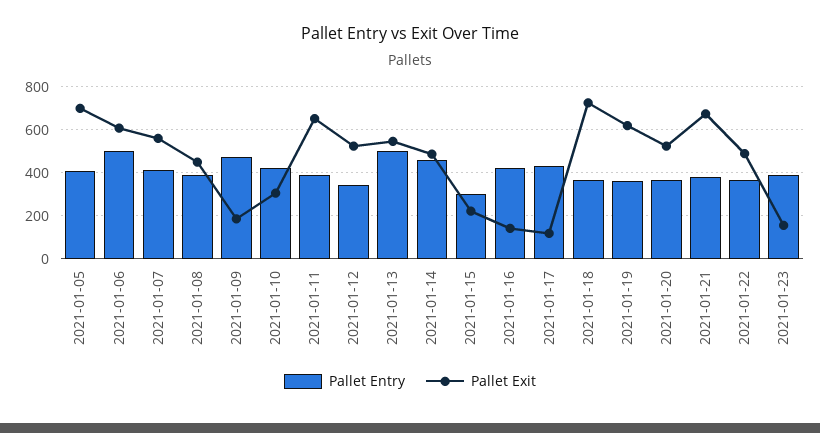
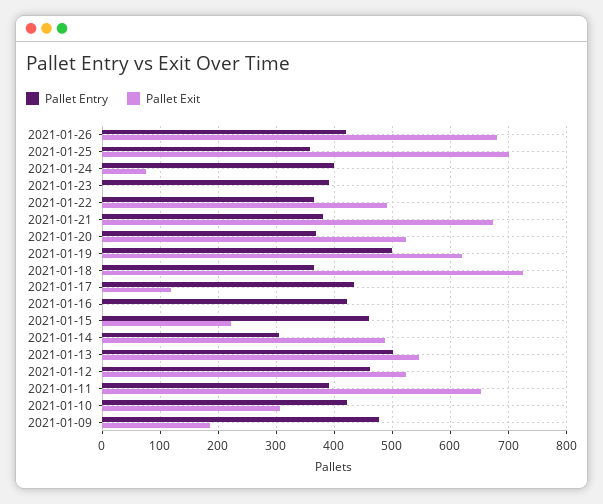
Pallet Entry, 2021-01-05: 400 -> none
Pallet Exit, 2021-01-05: 700 -> none
Pallet Entry, 2021-01-06: 500 -> none
Pallet Exit, 2021-01-06: 600 -> none
Pallet Entry, 2021-01-07: 400 -> none
Pallet Exit, 2021-01-07: 550 -> none
Pallet Entry, 2021-01-08: 400 -> none
Pallet Exit, 2021-01-08: 450 -> none
Pallet Entry, 2021-01-12: 350 -> 460
Pallet Entry, 2021-01-14: 450 -> 300
Pallet Entry, 2021-01-15: 300 -> 460
Pallet Exit, 2021-01-16: 150 -> 0
Pallet Entry, 2021-01-19: 350 -> 500
Pallet Exit, 2021-01-23: 150 -> 0
Pallet Entry, 2021-01-26: none -> 420
Pallet Exit, 2021-01-26: none -> 680
Pallet Entry, 2021-01-25: none -> 360
Pallet Exit, 2021-01-25: none -> 700
Pallet Entry, 2021-01-24: none -> 400
Pallet Exit, 2021-01-24: none -> 80

